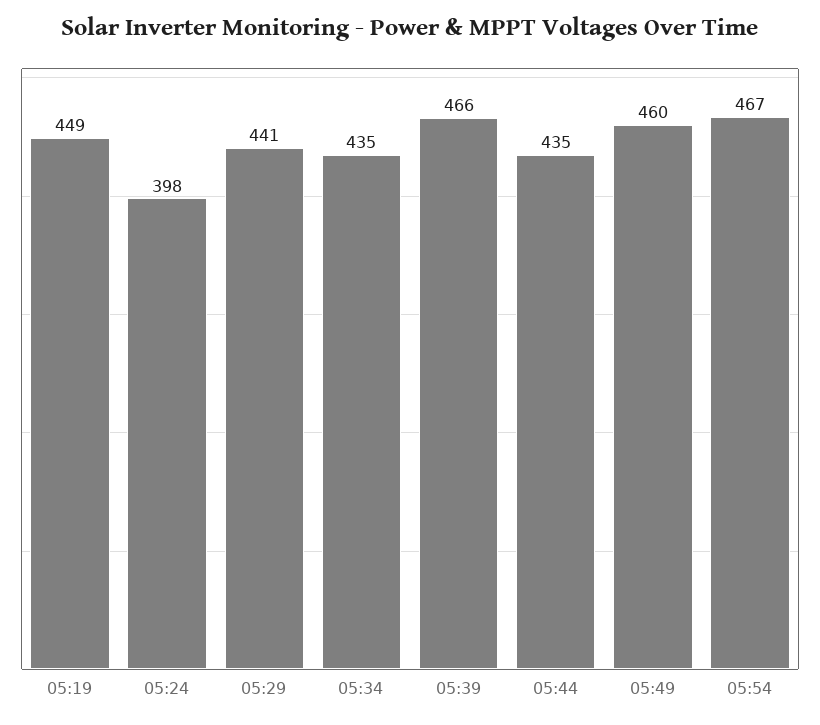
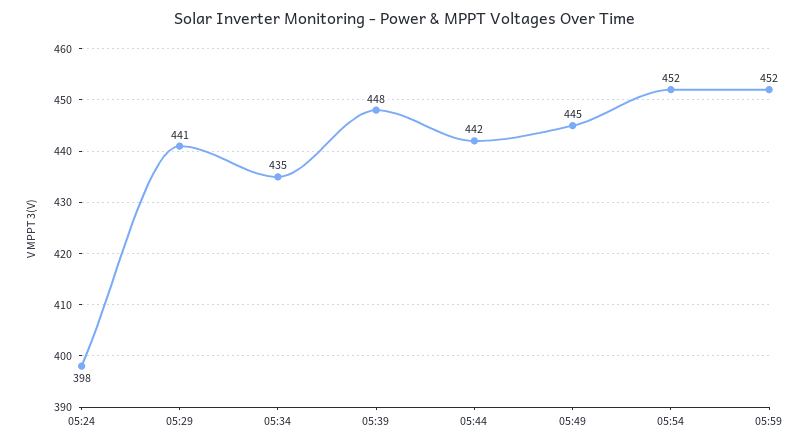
05:19: 449 -> none
05:39: 466 -> 448
05:44: 435 -> 442
05:49: 460 -> 445
05:54: 467 -> 452
05:59: none -> 452

